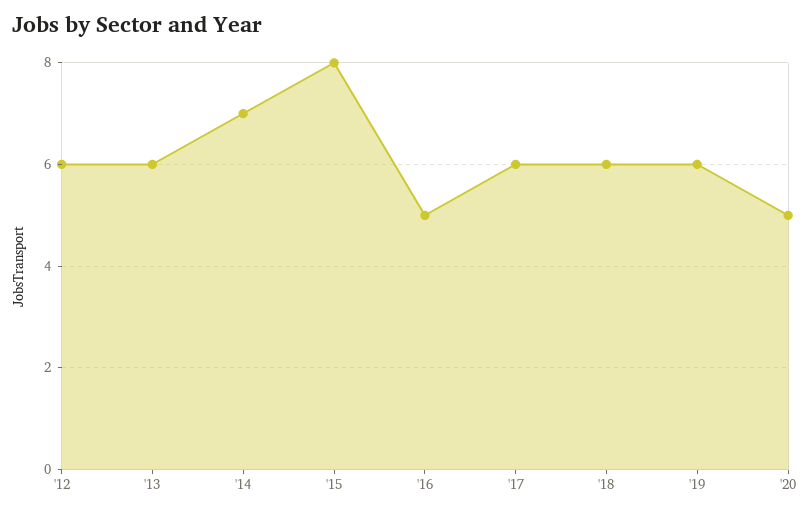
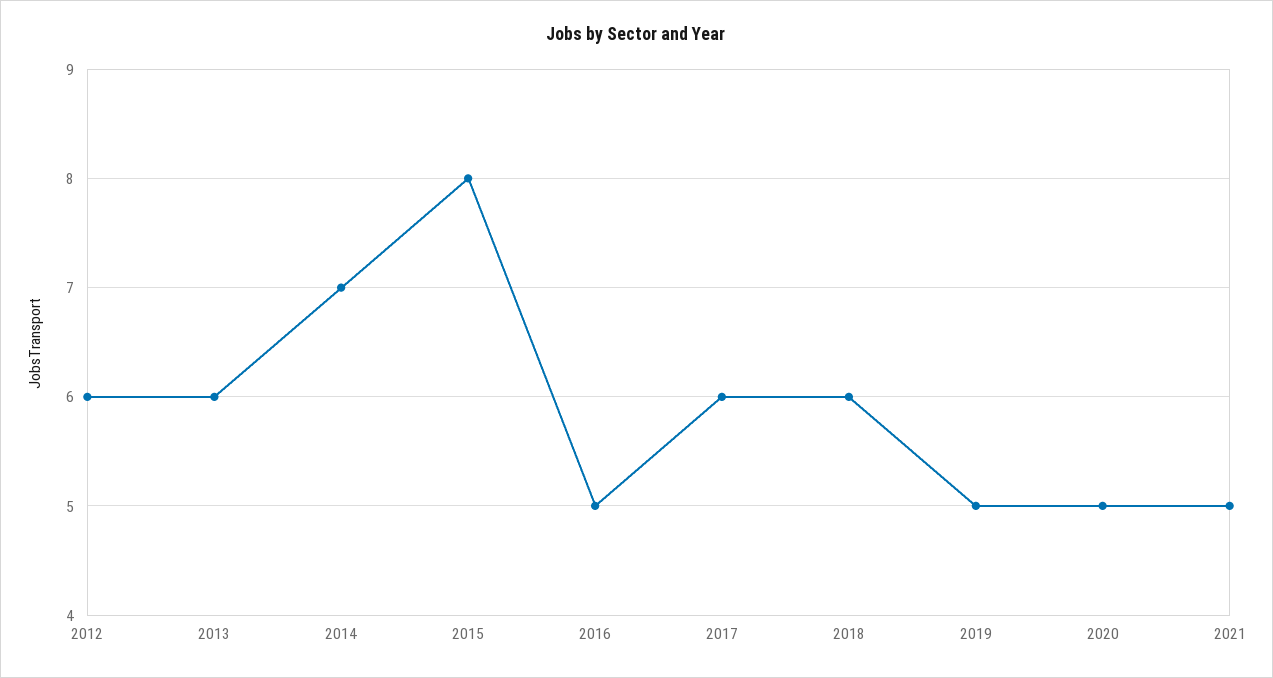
'19: 6 -> 5
2021: none -> 5

